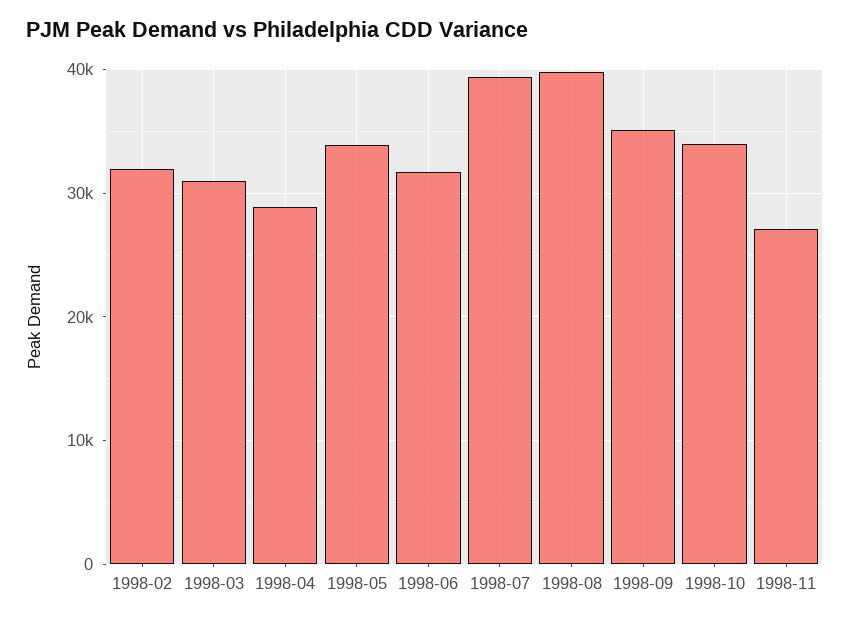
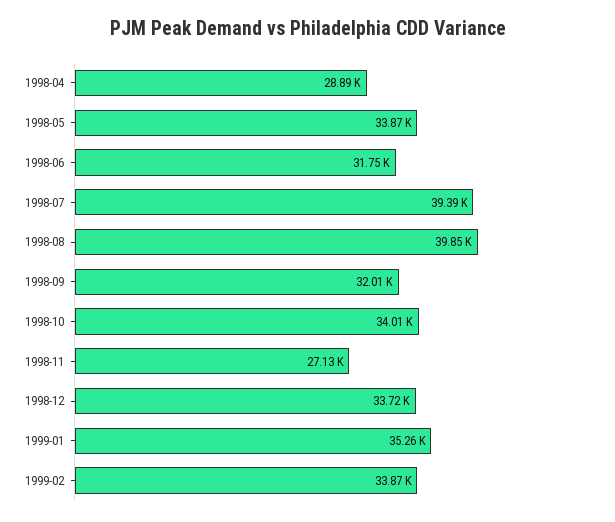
1998-02: 32000 -> none
1998-03: 31000 -> none
1998-09: 35000 -> 32010
1998-12: none -> 33720
1999-01: none -> 35260
1999-02: none -> 33870

